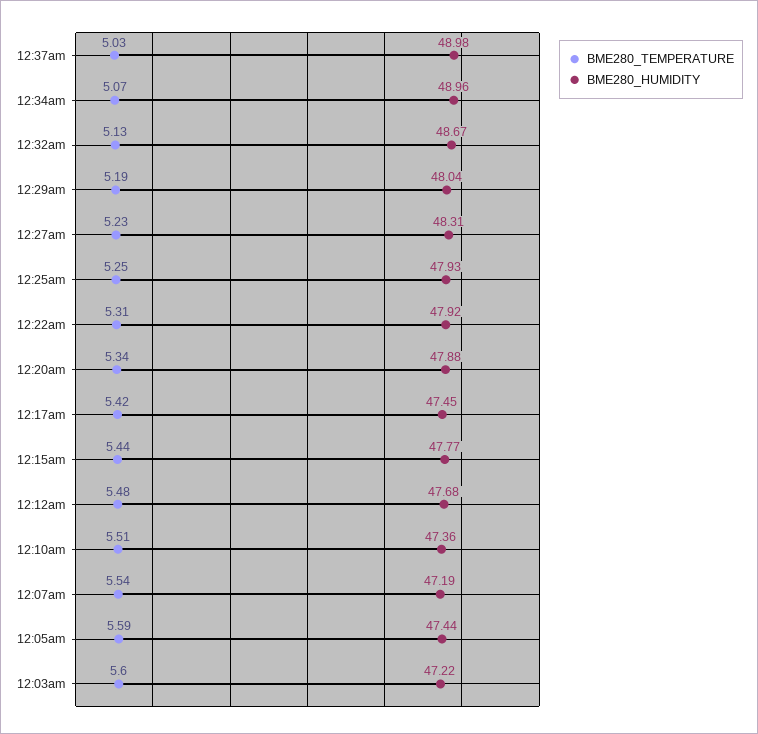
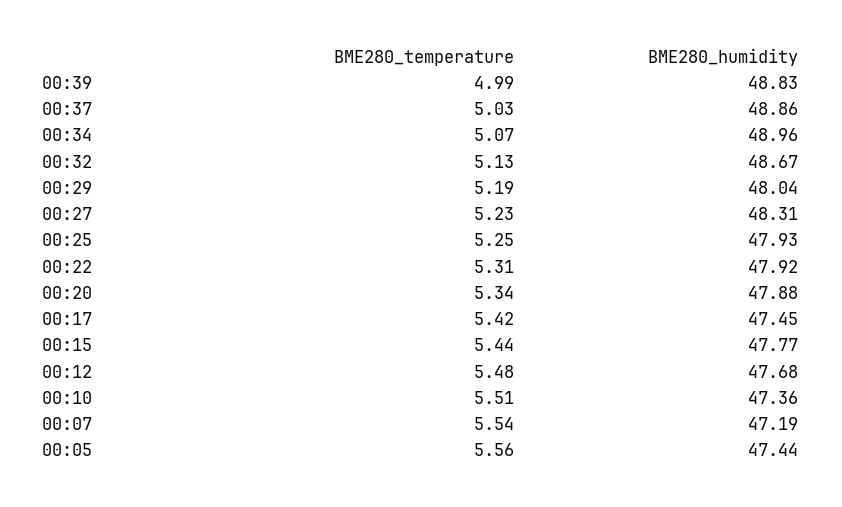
BME280_HUMIDITY, 12:37am: 48.98 -> 48.86
BME280_TEMPERATURE, 12:05am: 5.59 -> 5.56
BME280_TEMPERATURE, 12:03am: 5.6 -> none
BME280_HUMIDITY, 12:03am: 47.22 -> none
BME280_TEMPERATURE, 00:39: none -> 4.99
BME280_HUMIDITY, 00:39: none -> 48.83

